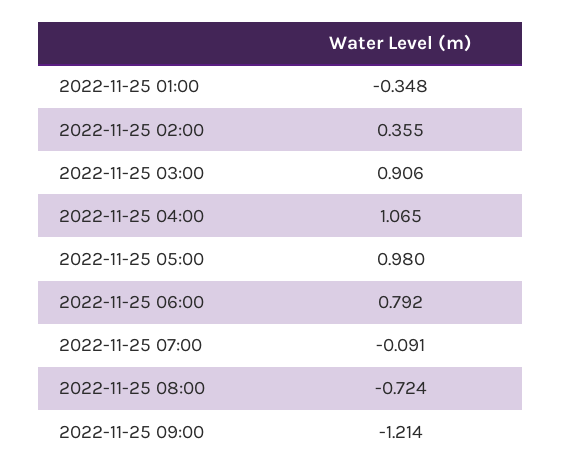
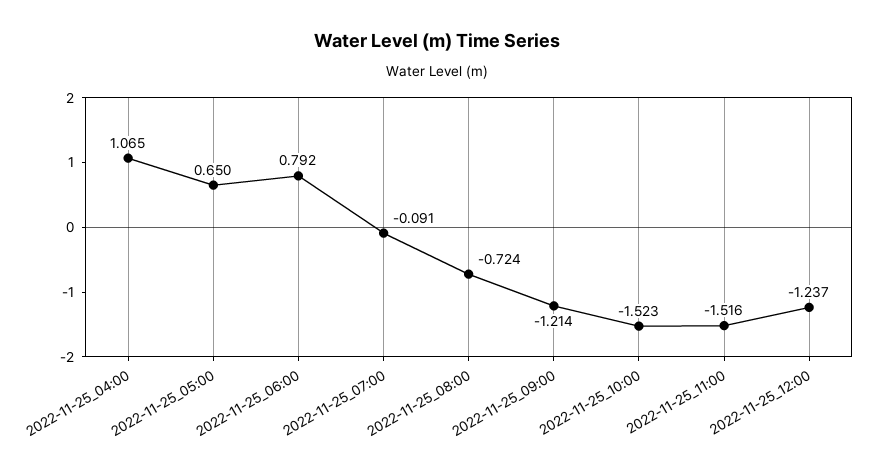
2022-11-25 01:00: -0.348 -> none
2022-11-25 02:00: 0.355 -> none
2022-11-25 03:00: 0.906 -> none
2022-11-25 05:00: 0.98 -> 0.65
2022-11-25_10:00: none -> -1.523
2022-11-25_11:00: none -> -1.516
2022-11-25_12:00: none -> -1.237

